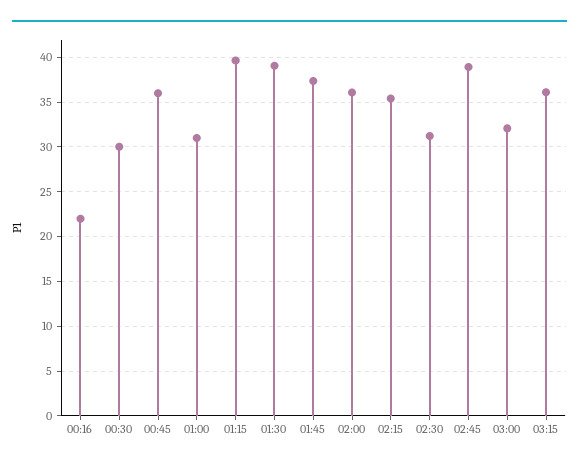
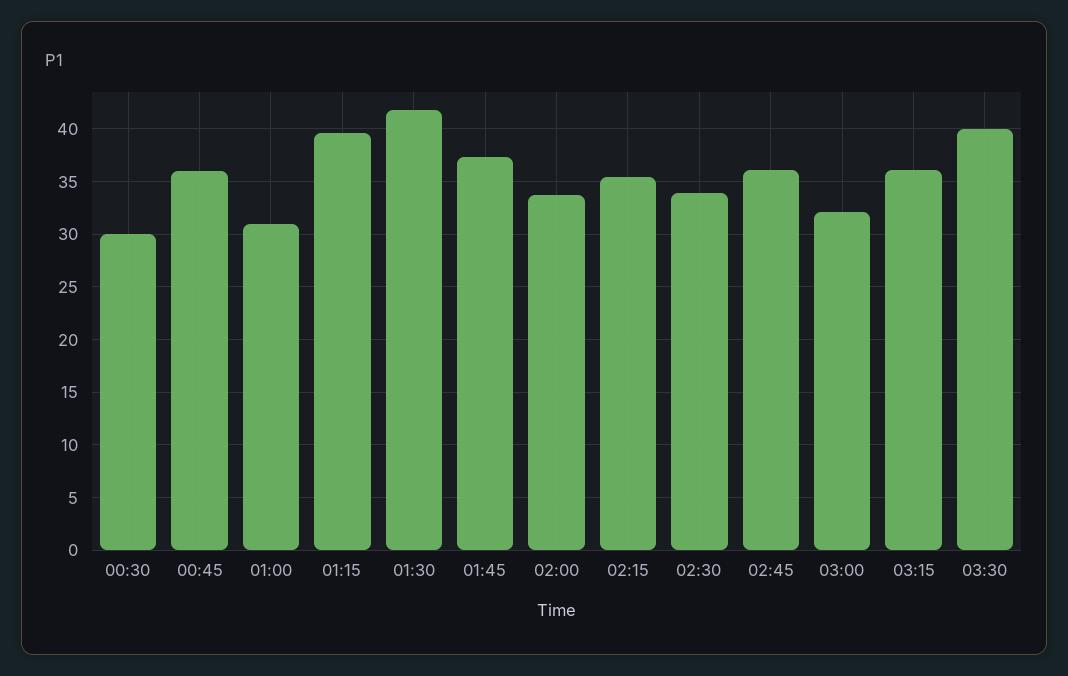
00:16: 22 -> none
01:30: 39 -> 42
02:00: 36 -> 34
02:30: 31 -> 34
02:45: 39 -> 36
03:30: none -> 40

